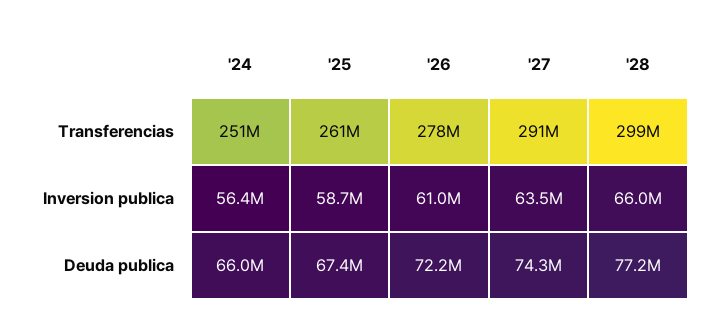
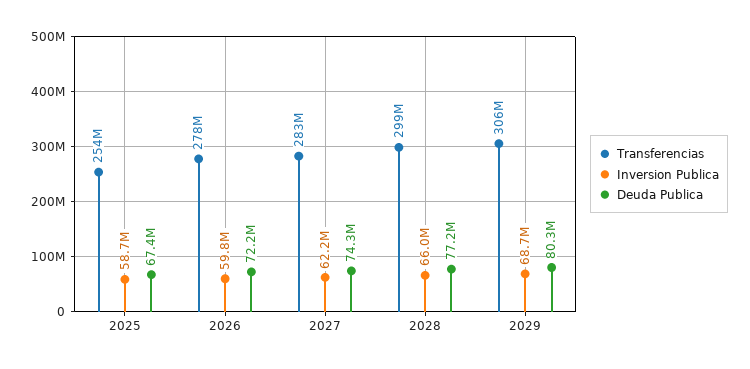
Transferencias, '24: 251000000 -> none
Transferencias, '25: 261000000 -> 254000000
Transferencias, '27: 291000000 -> 283000000
Inversion publica, '24: 56400000 -> none
Inversion publica, '26: 61000000 -> 59800000
Inversion publica, '27: 63500000 -> 62200000
Deuda publica, '24: 66000000 -> none
Transferencias, 2029: none -> 306000000
Inversion publica, 2029: none -> 68700000
Deuda publica, 2029: none -> 80300000

